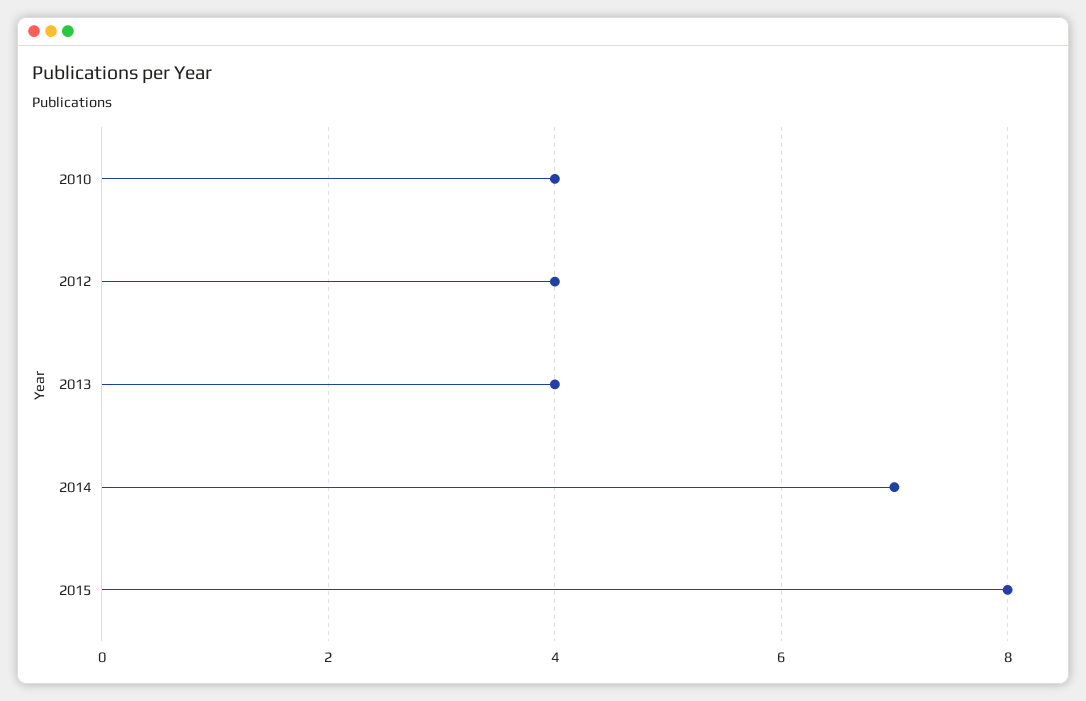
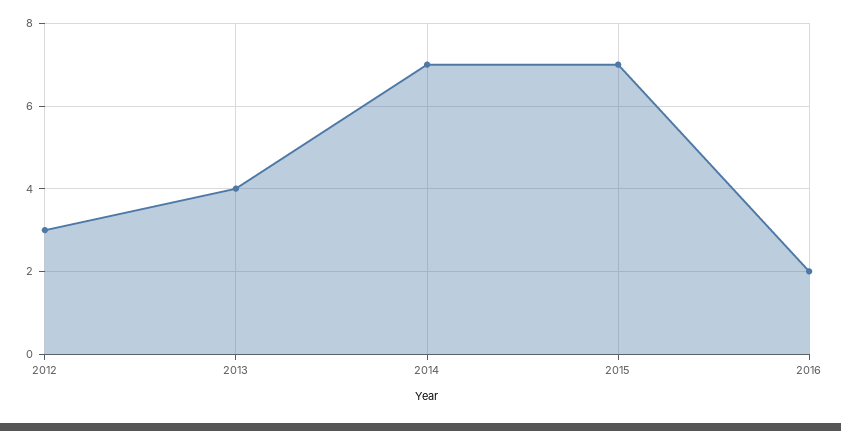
2010: 4 -> none
2012: 4 -> 3
2015: 8 -> 7
2016: none -> 2

